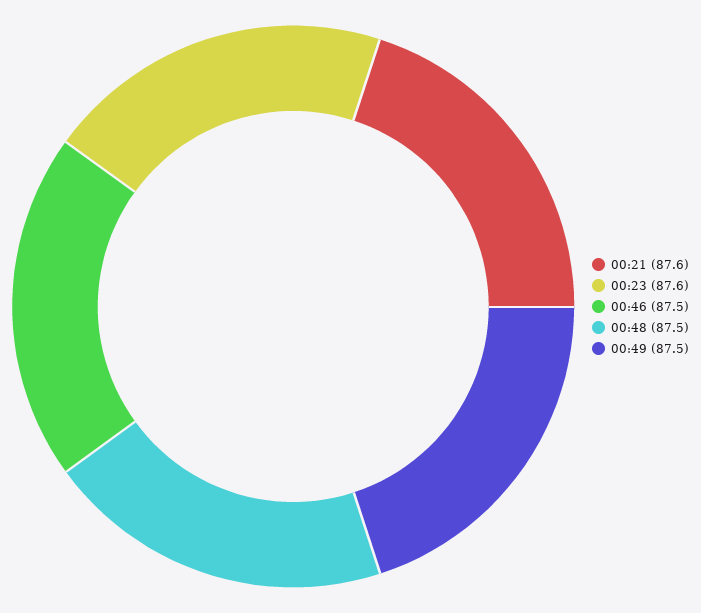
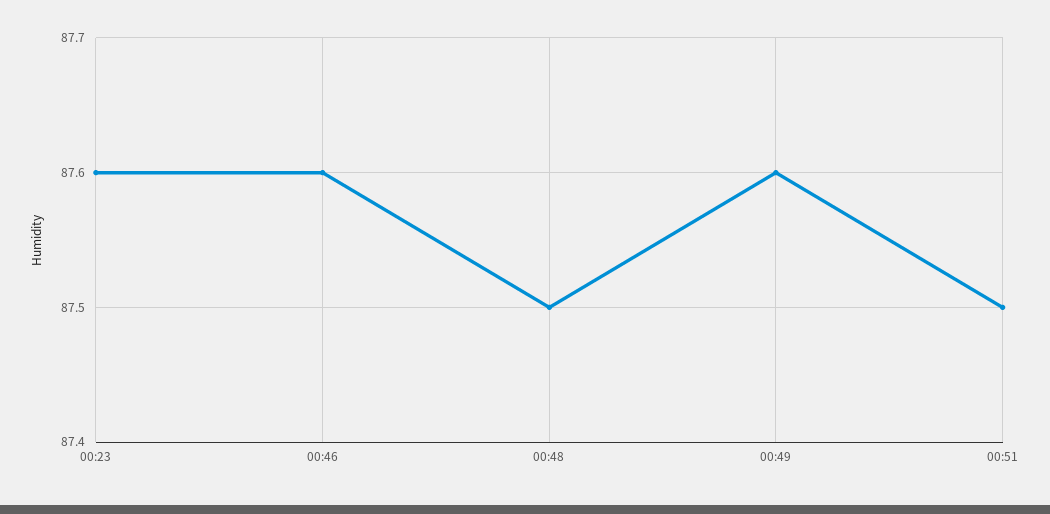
00:21: 87.6 -> none
00:46: 87.5 -> 87.6
00:49: 87.5 -> 87.6
00:51: none -> 87.5

